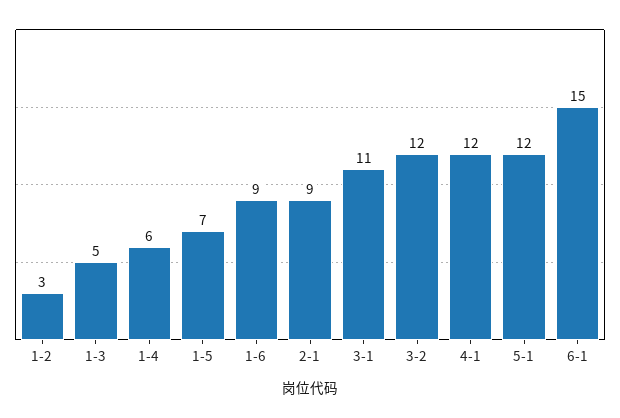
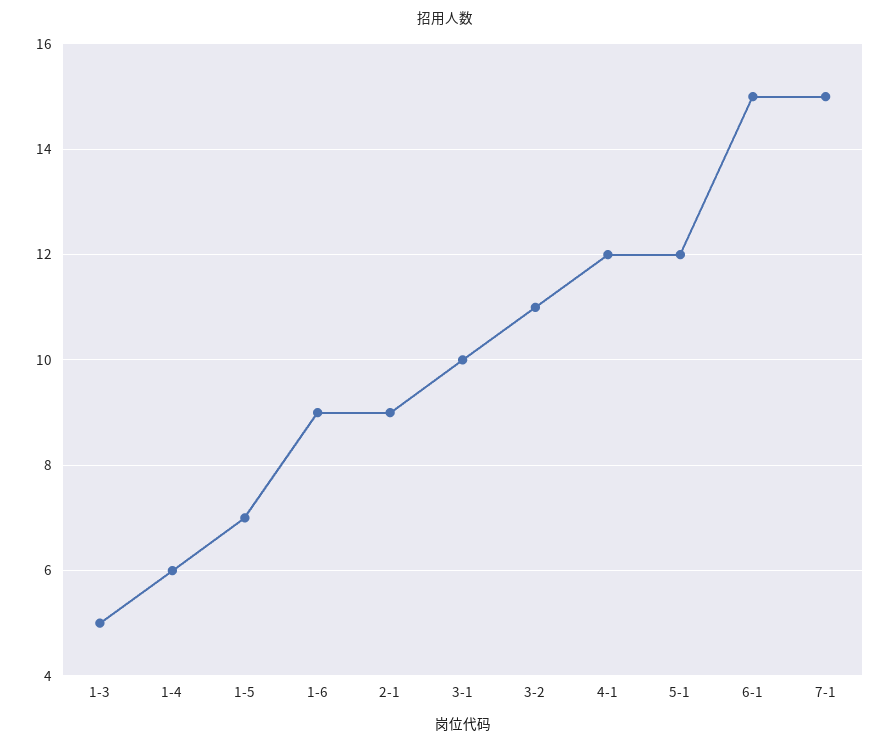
1-2: 3 -> none
3-1: 11 -> 10
3-2: 12 -> 11
7-1: none -> 15

